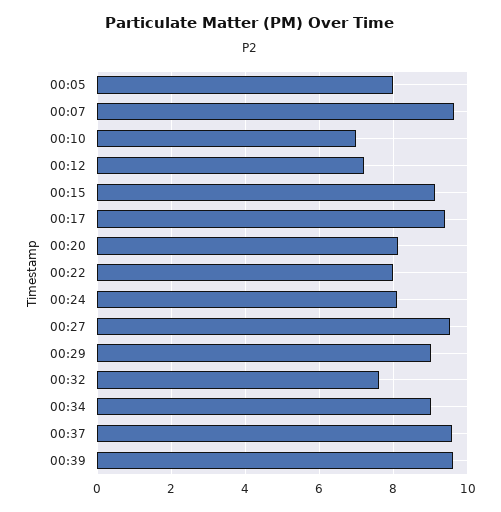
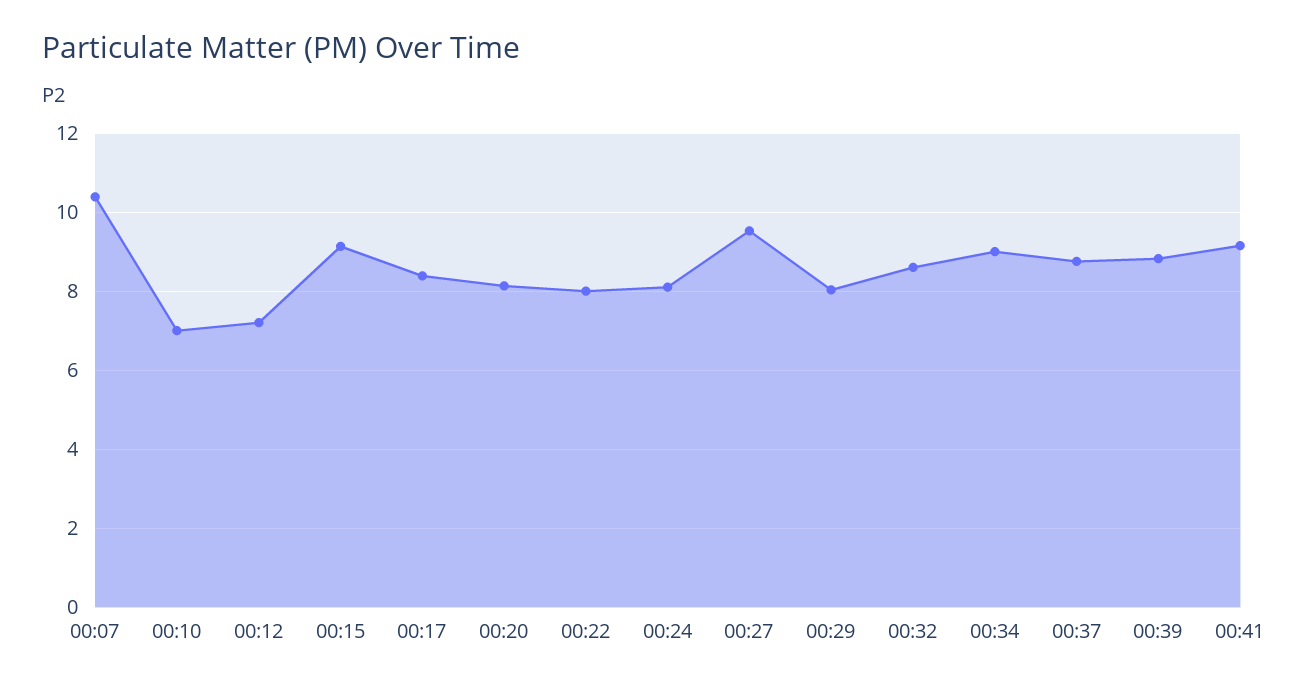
00:05: 8 -> none
00:07: 9.6 -> 10.4
00:17: 9.4 -> 8.4
00:29: 9 -> 8
00:32: 7.6 -> 8.6
00:37: 9.6 -> 8.8
00:39: 9.6 -> 8.8
00:41: none -> 9.2

